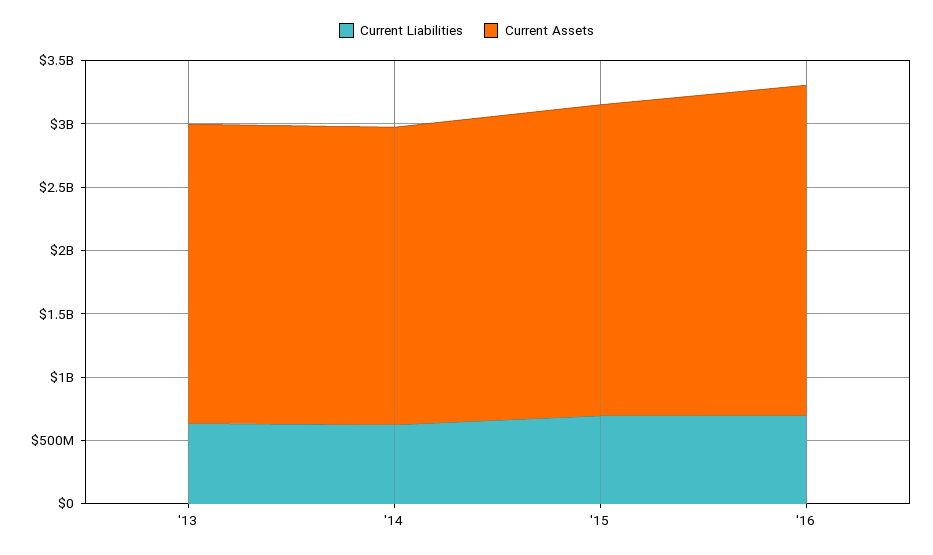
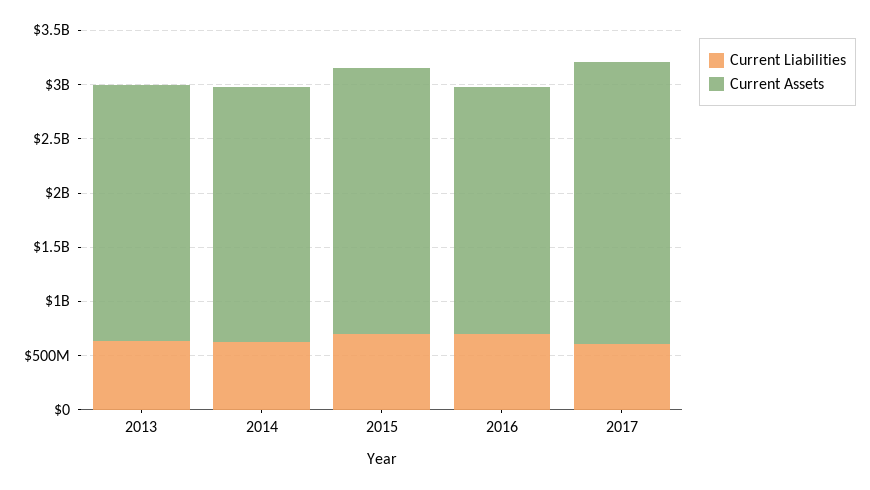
Current Assets, '16: 2600000000 -> 2300000000
Current Liabilities, 2017: none -> 600000000
Current Assets, 2017: none -> 2600000000

